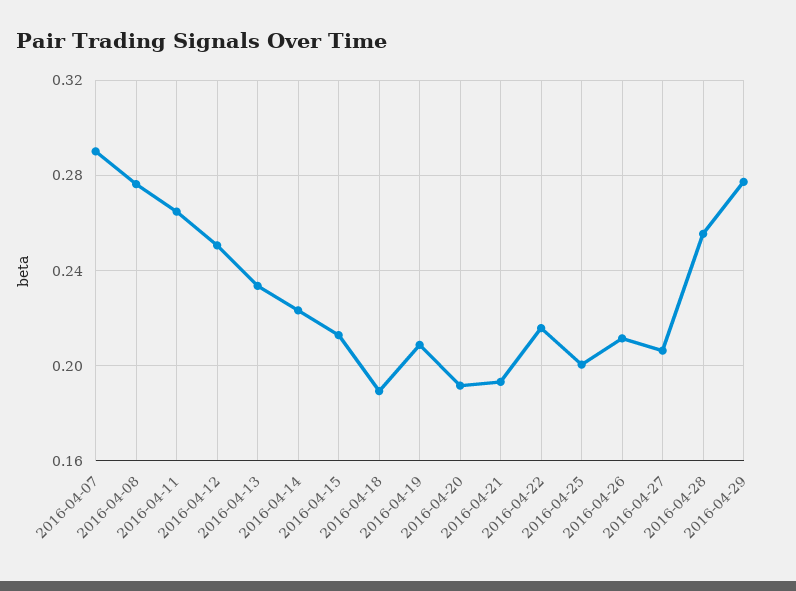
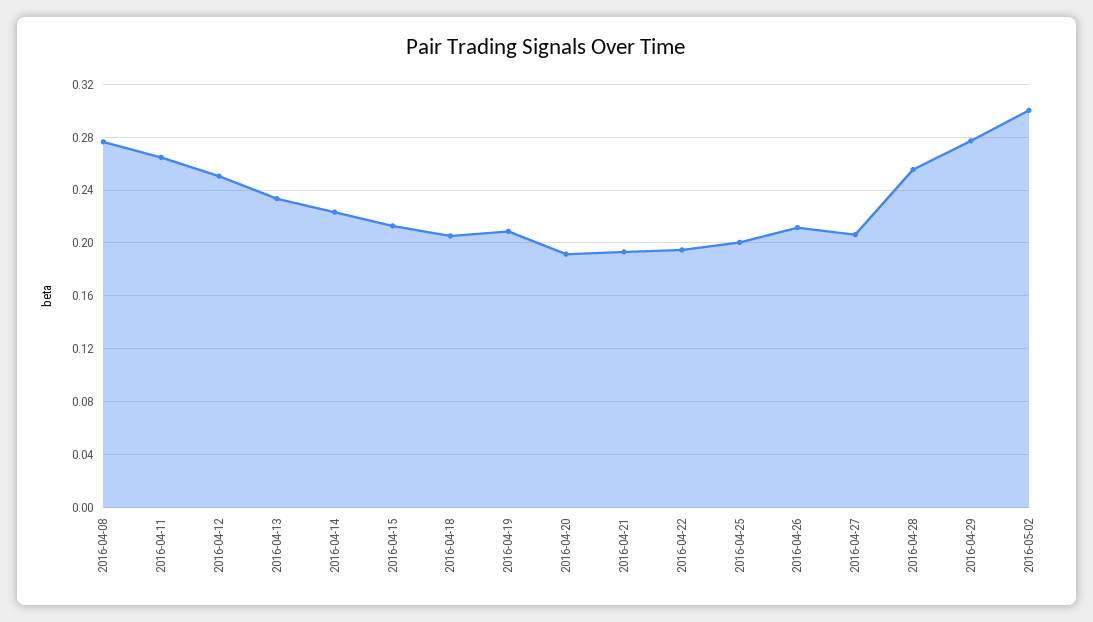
2016-04-07: 0.29 -> none
2016-04-18: 0.19 -> 0.205
2016-04-22: 0.215 -> 0.195
2016-05-02: none -> 0.3

